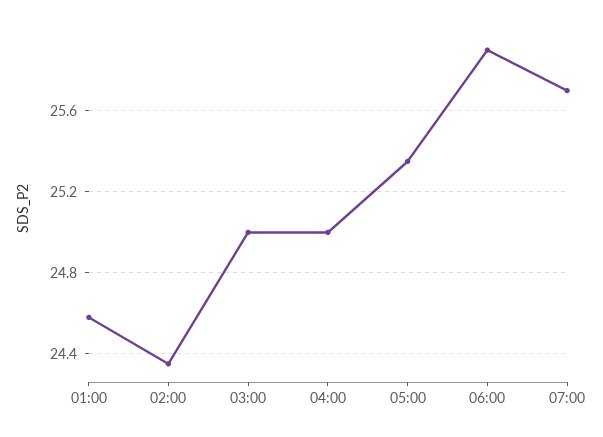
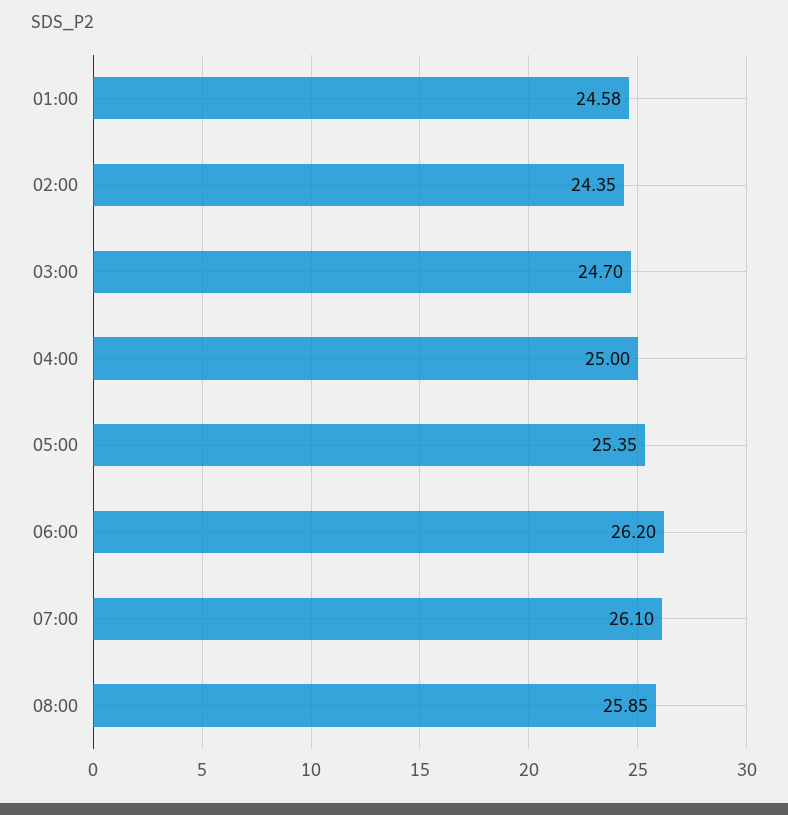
03:00: 25 -> 24.7
06:00: 25.9 -> 26.2
07:00: 25.7 -> 26.1
08:00: none -> 25.85

